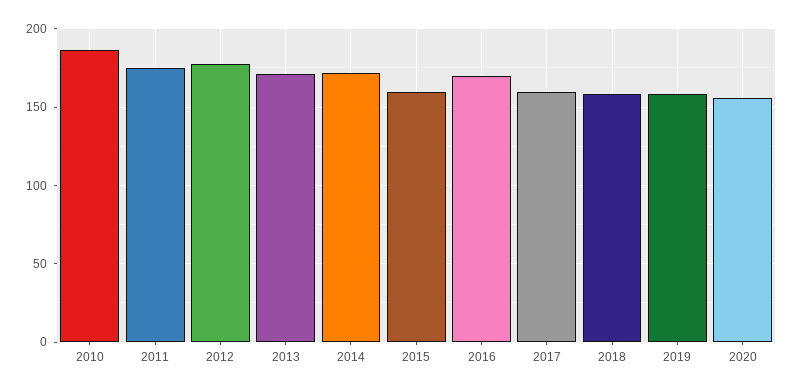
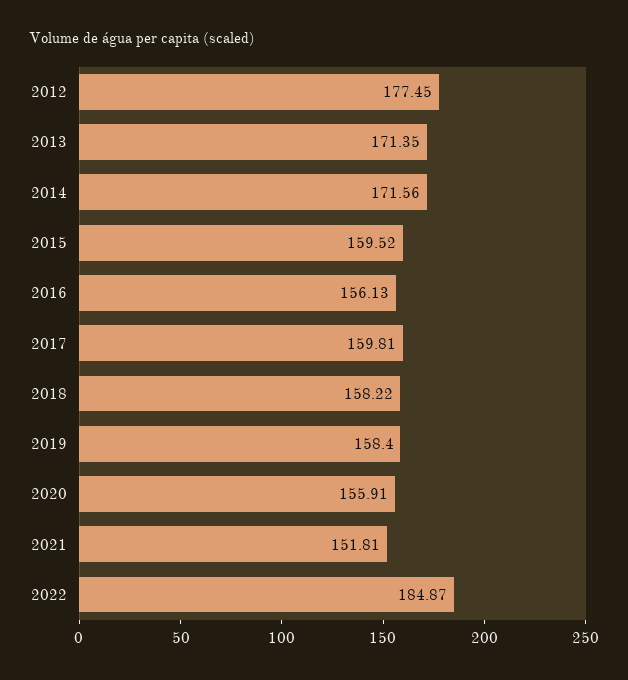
2010: 185 -> none
2011: 175 -> none
2016: 170 -> 156.13
2021: none -> 151.81
2022: none -> 184.87

